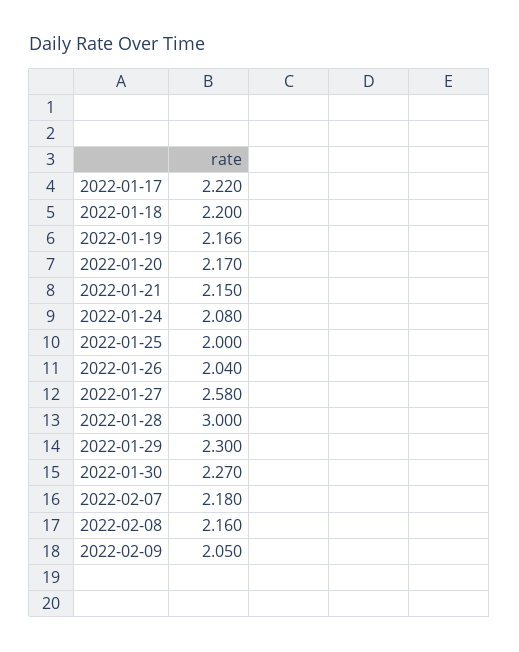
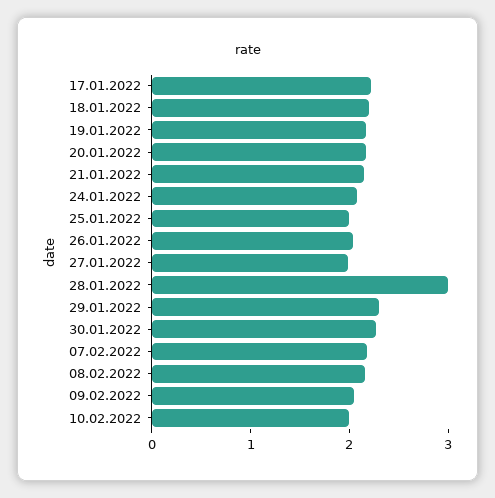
2022-01-27: 2.58 -> 2
10.02.2022: none -> 2

